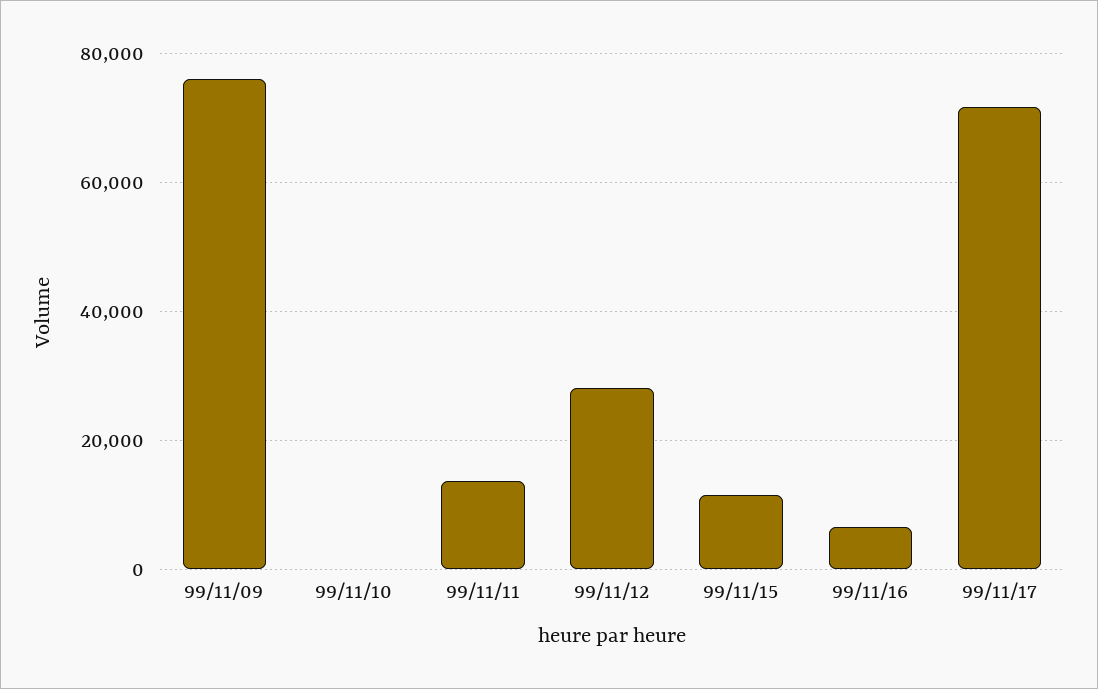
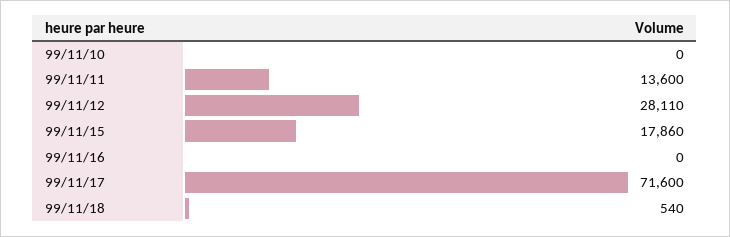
99/11/09: 76000 -> none
99/11/15: 12000 -> 17860
99/11/16: 6000 -> 0
99/11/18: none -> 540

